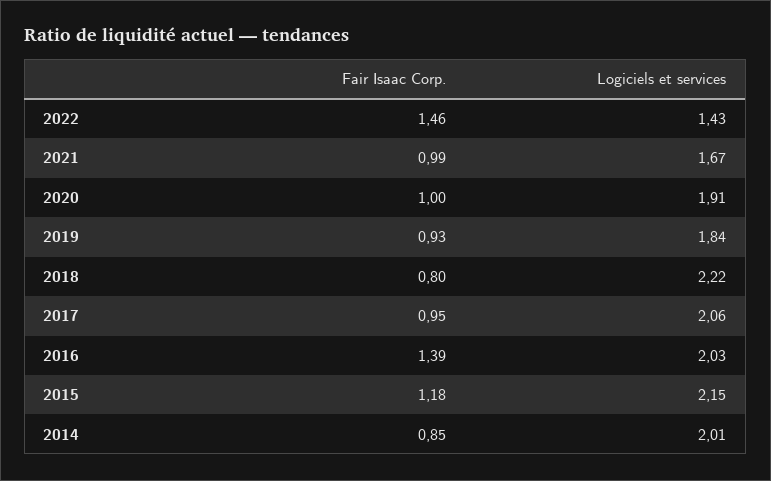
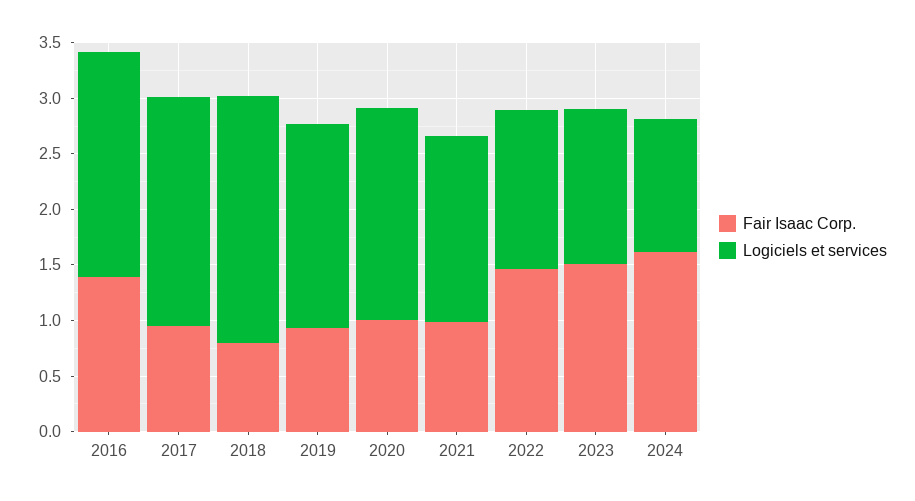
Fair Isaac Corp., 2015: 1.18 -> none
Logiciels et services, 2015: 2.15 -> none
Fair Isaac Corp., 2014: 0.85 -> none
Logiciels et services, 2014: 2.01 -> none
Fair Isaac Corp., 2023: none -> 1.5
Logiciels et services, 2023: none -> 1.4
Fair Isaac Corp., 2024: none -> 1.6
Logiciels et services, 2024: none -> 1.2

